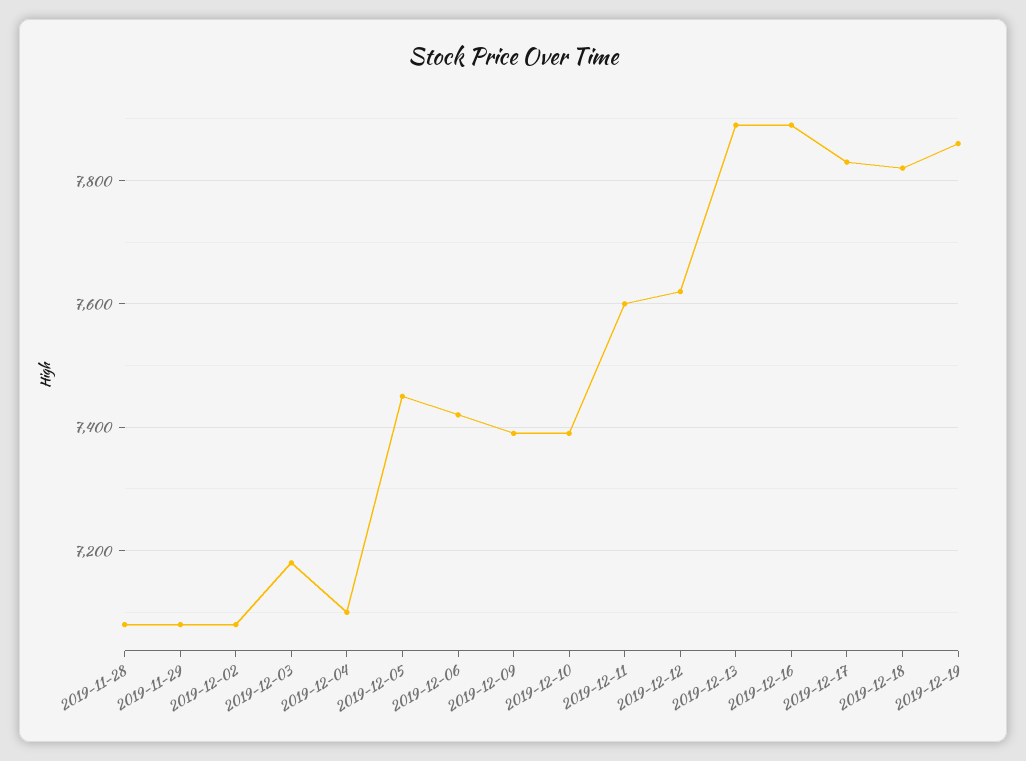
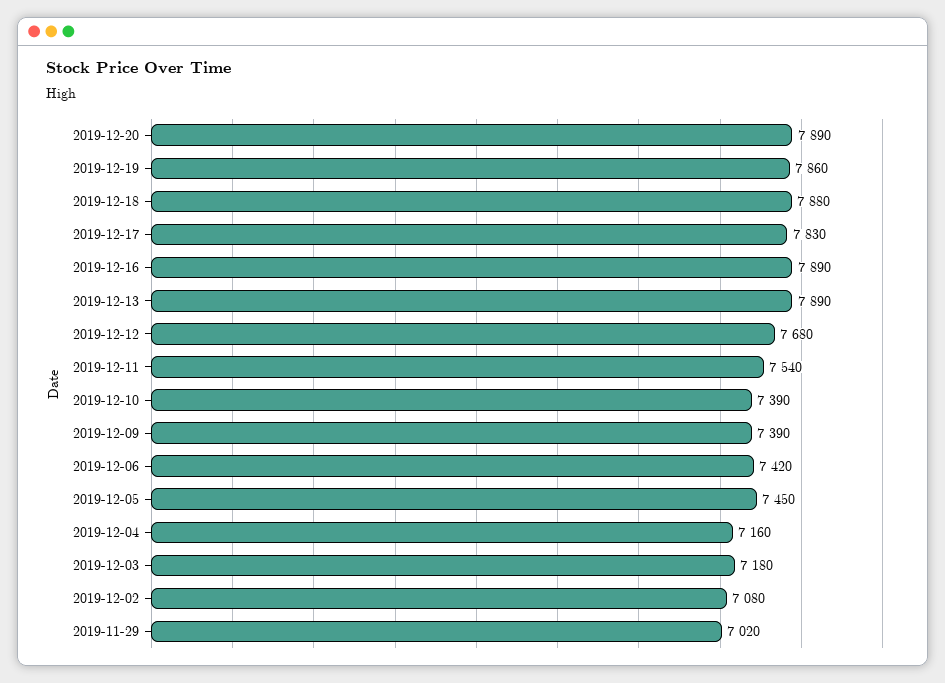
2019-11-28: 7080 -> none
2019-11-29: 7080 -> 7020
2019-12-04: 7100 -> 7160
2019-12-11: 7600 -> 7540
2019-12-12: 7620 -> 7680
2019-12-18: 7820 -> 7880
2019-12-20: none -> 7890

